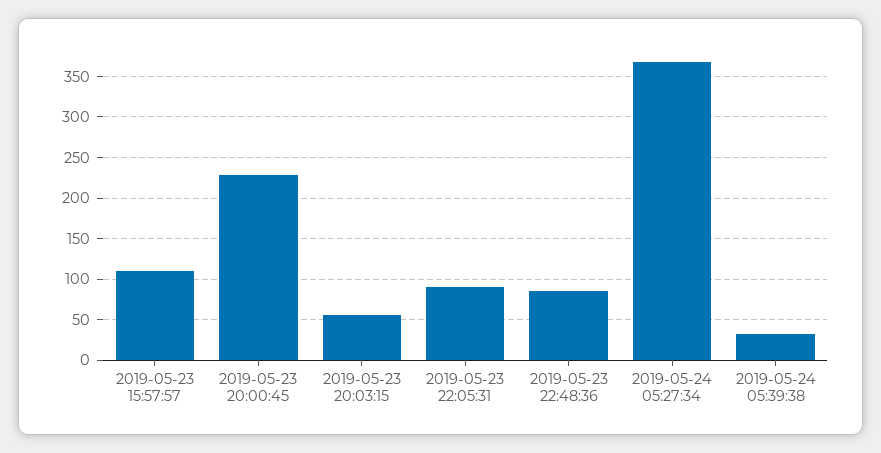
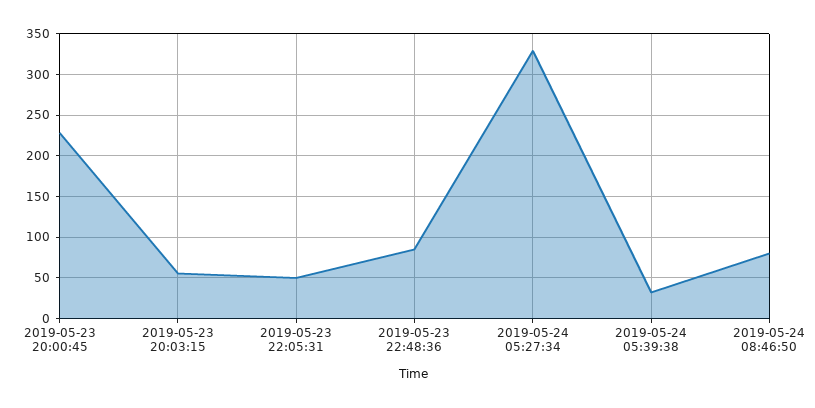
2019-05-23 15:57:57: 110 -> none
2019-05-23 22:05:31: 90 -> 50
2019-05-24 05:27:34: 370 -> 330
2019-05-24 08:46:50: none -> 80

